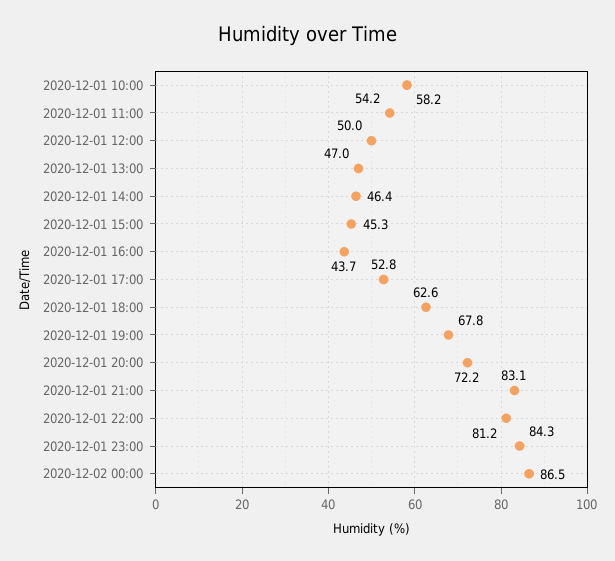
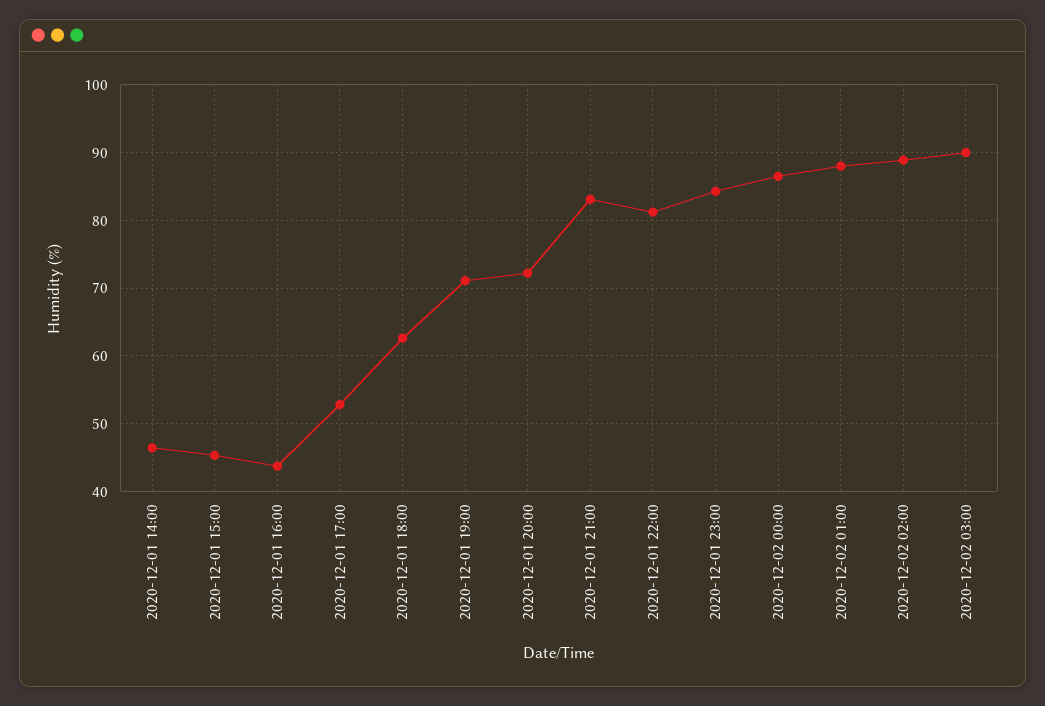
2020-12-01 10:00: 58.2 -> none
2020-12-01 11:00: 54.2 -> none
2020-12-01 12:00: 50 -> none
2020-12-01 13:00: 47 -> none
2020-12-01 19:00: 67.8 -> 71
2020-12-02 01:00: none -> 88
2020-12-02 02:00: none -> 89
2020-12-02 03:00: none -> 90

